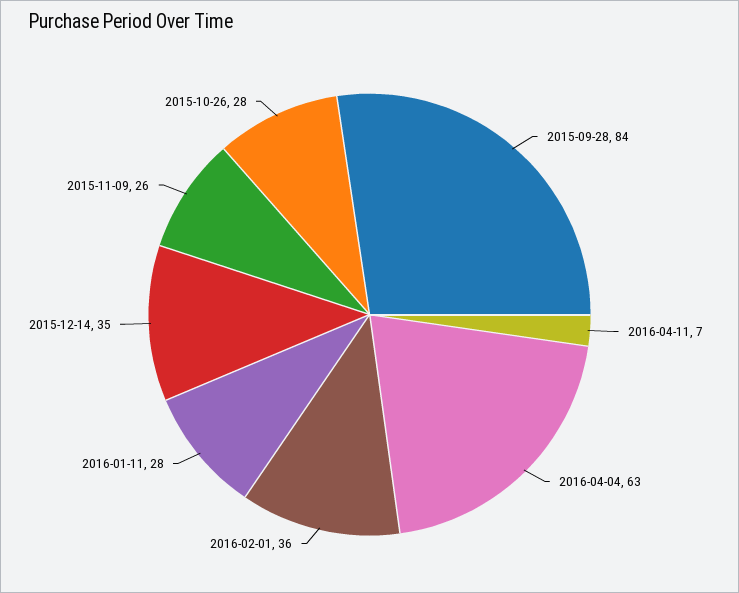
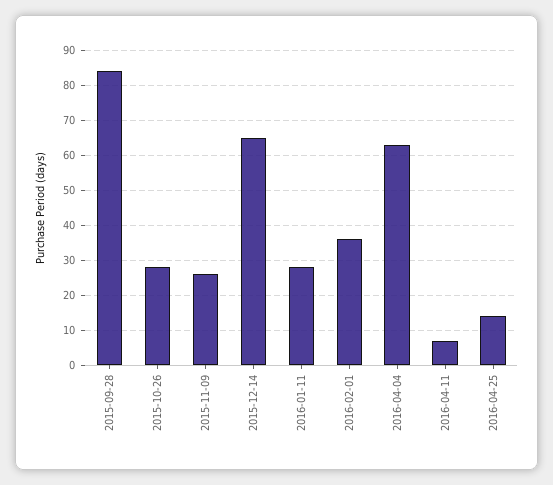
2015-12-14: 35 -> 65
2016-04-25: none -> 15

